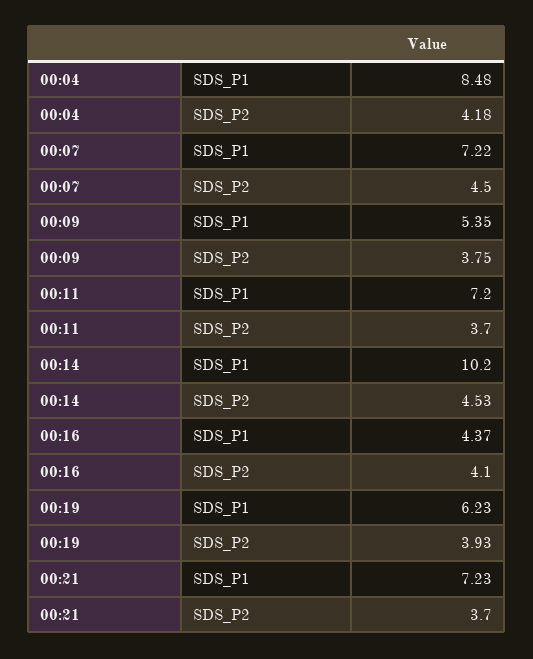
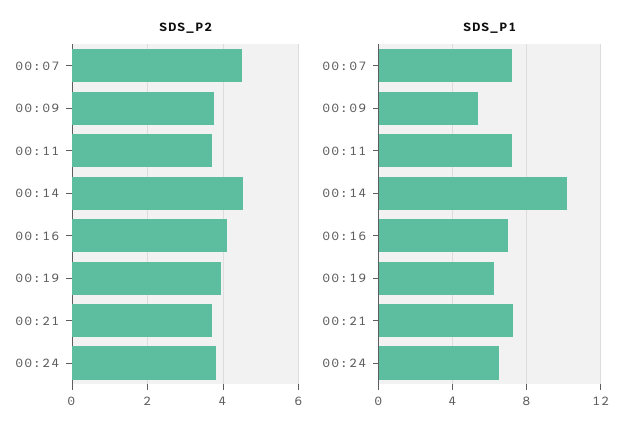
SDS_P1, 00:04: 8.48 -> none
SDS_P2, 00:04: 4.18 -> none
SDS_P1, 00:16: 4.37 -> 7
SDS_P2, 00:24: none -> 3.8
SDS_P1, 00:24: none -> 6.5

